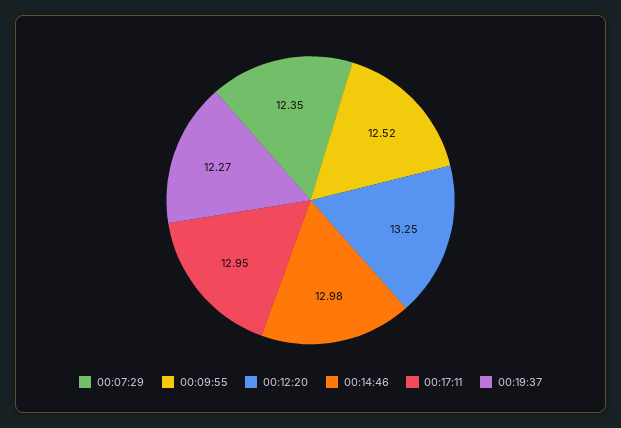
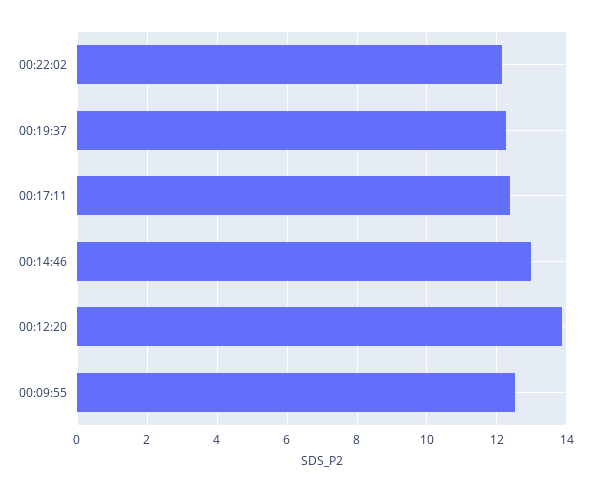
00:07:29: 12.35 -> none
00:12:20: 13.25 -> 13.8
00:17:11: 12.95 -> 12.4
00:22:02: none -> 12.2

